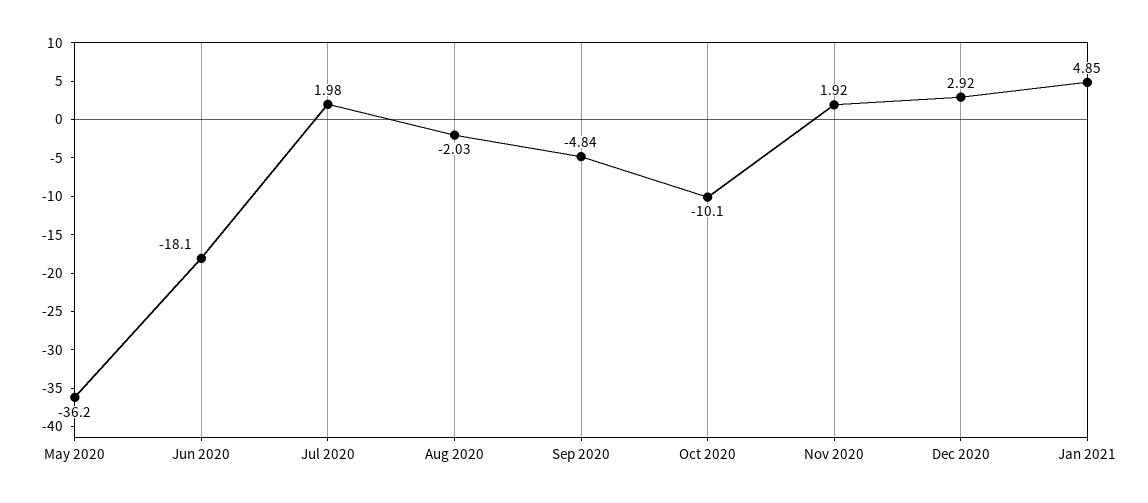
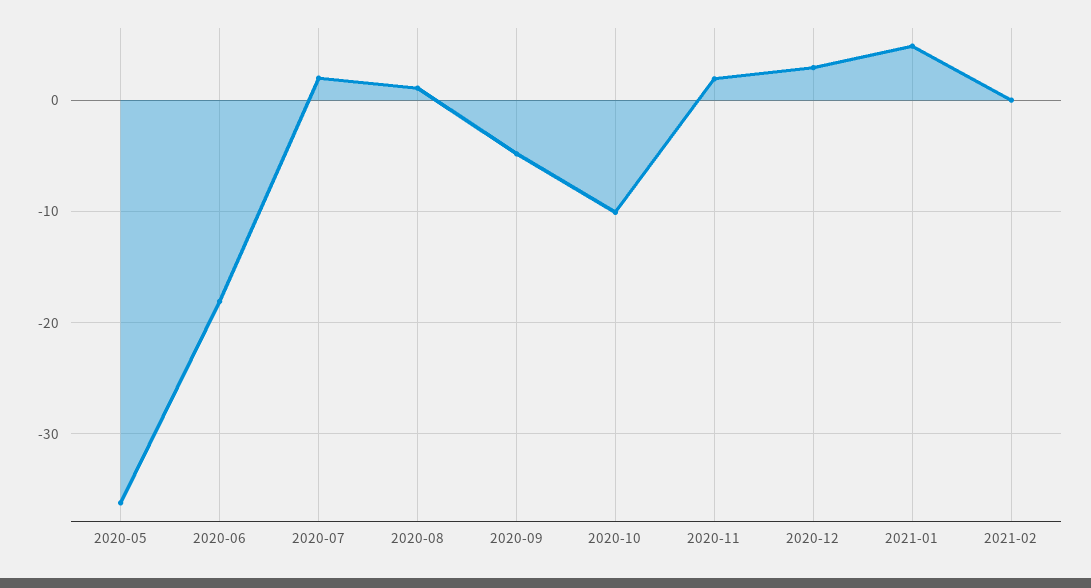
Aug 2020: -2.03 -> 1
2021-02: none -> 0

